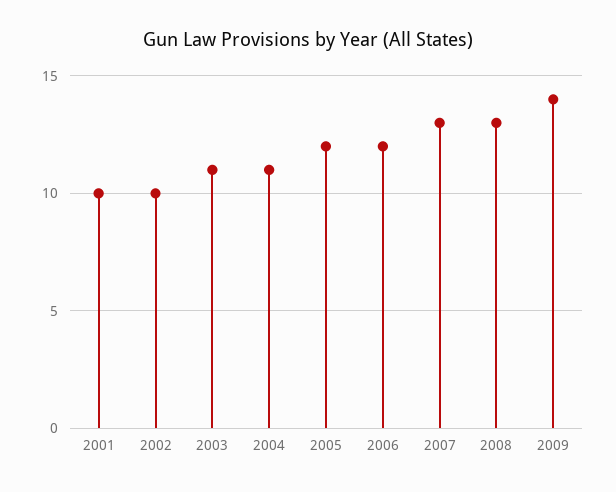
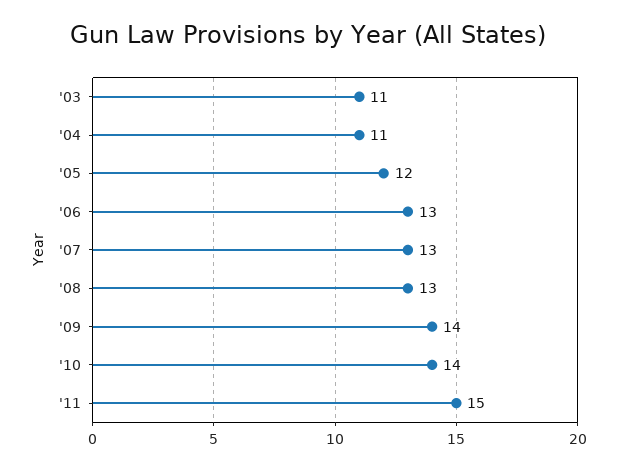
2001: 10 -> none
2002: 10 -> none
2006: 12 -> 13
'10: none -> 14
'11: none -> 15

